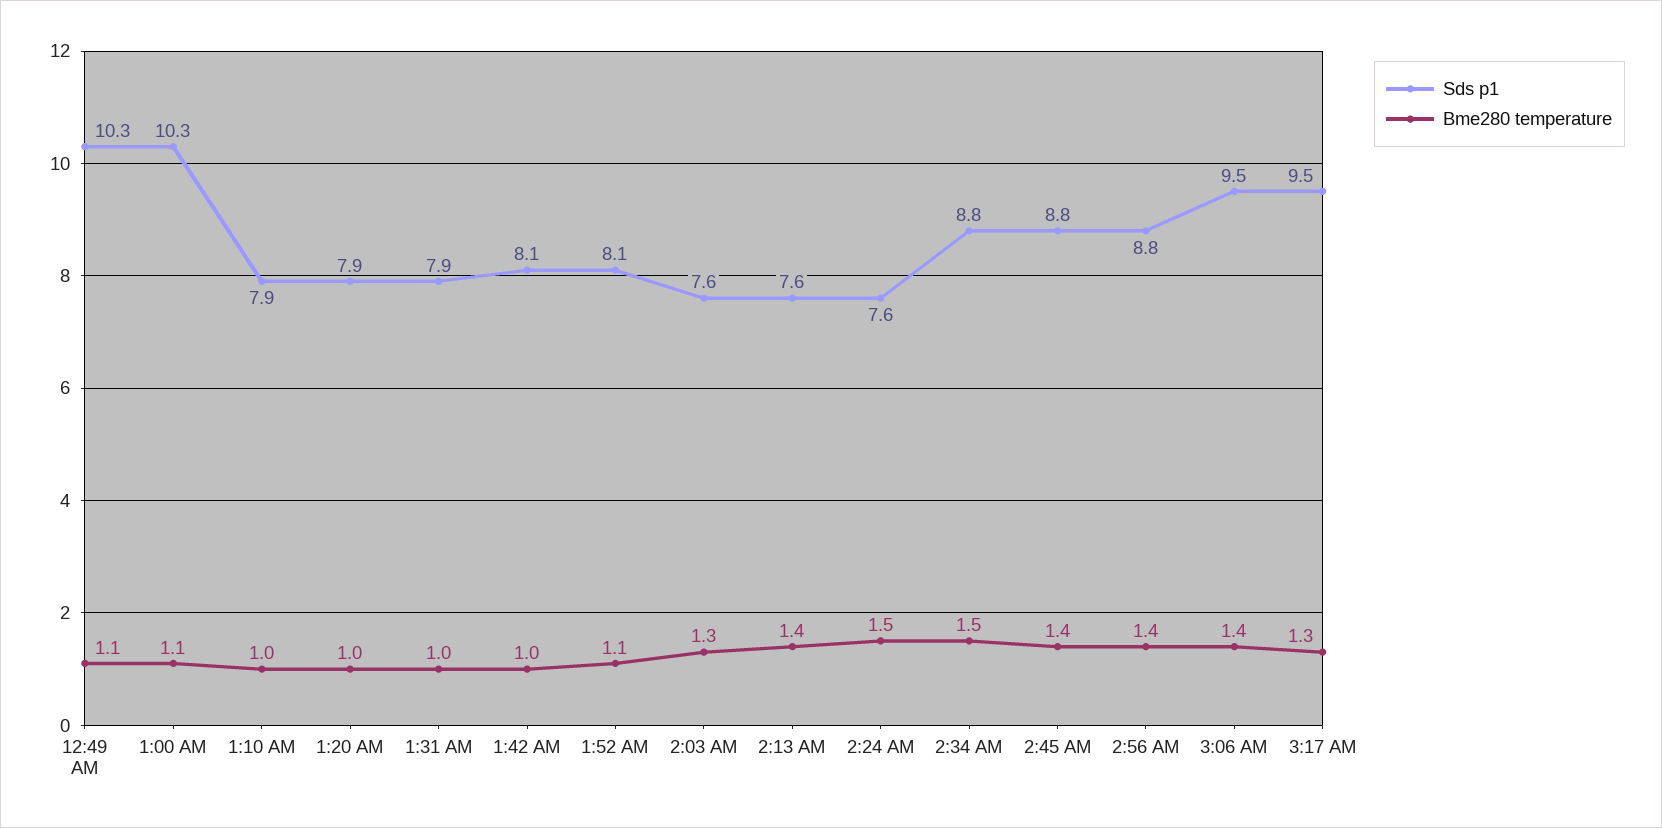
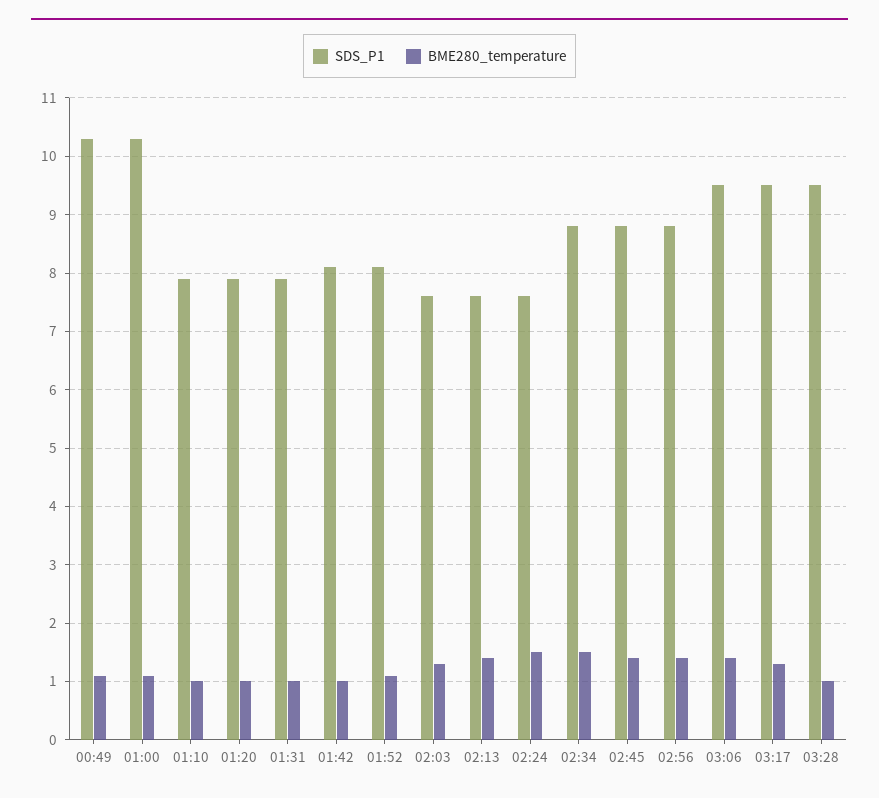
Sds p1, 03:28: none -> 9.5
Bme280 temperature, 03:28: none -> 1

